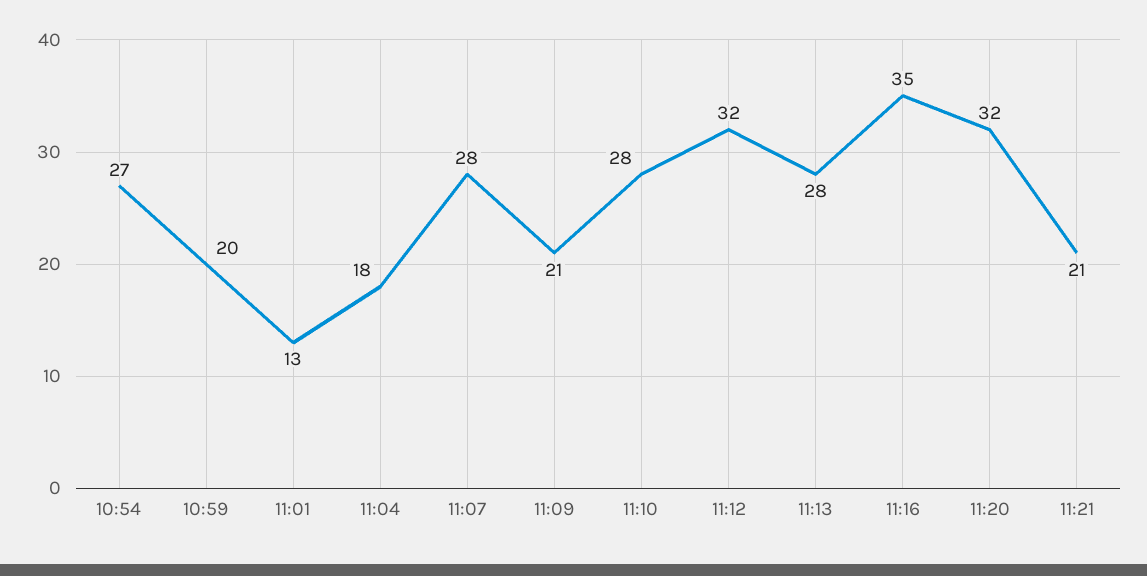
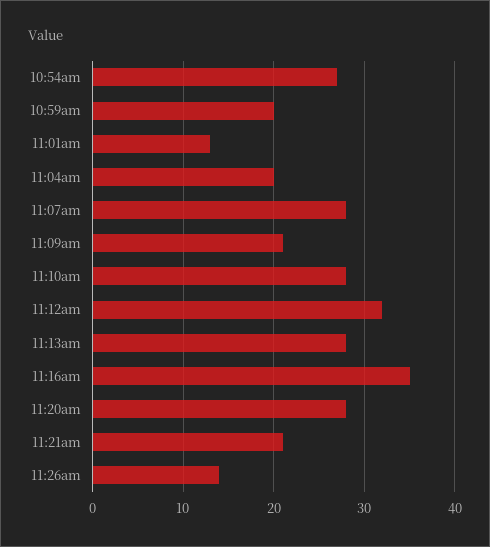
11:04: 18 -> 20
11:20: 32 -> 28
11:26am: none -> 14

